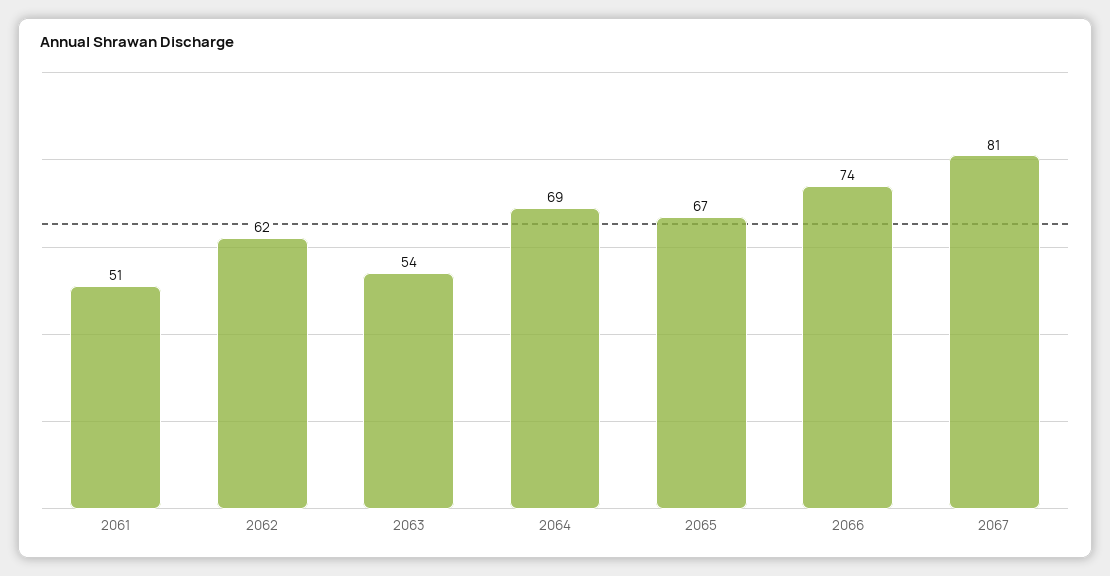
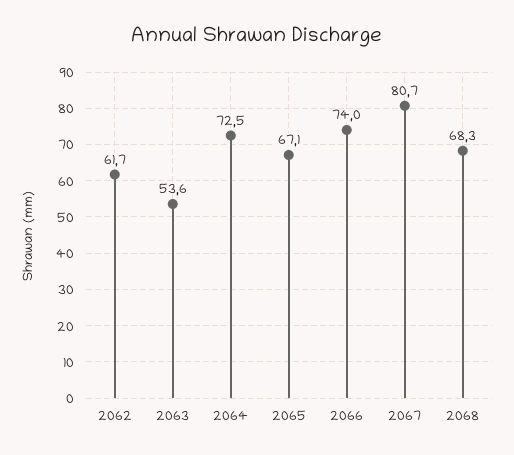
2061: 51 -> none
2064: 69 -> 72.5
2068: none -> 68.3

